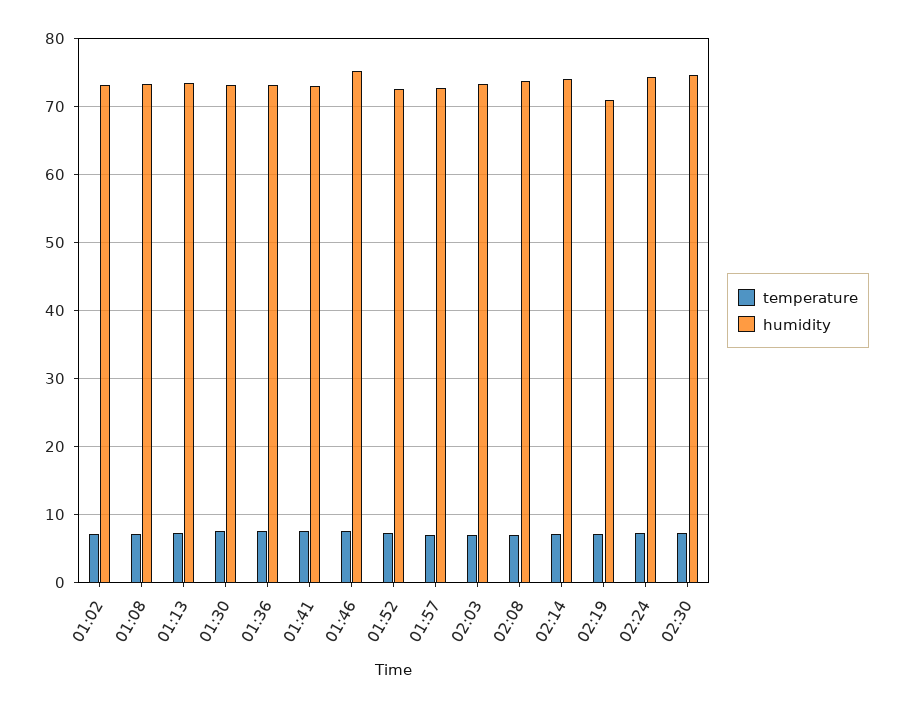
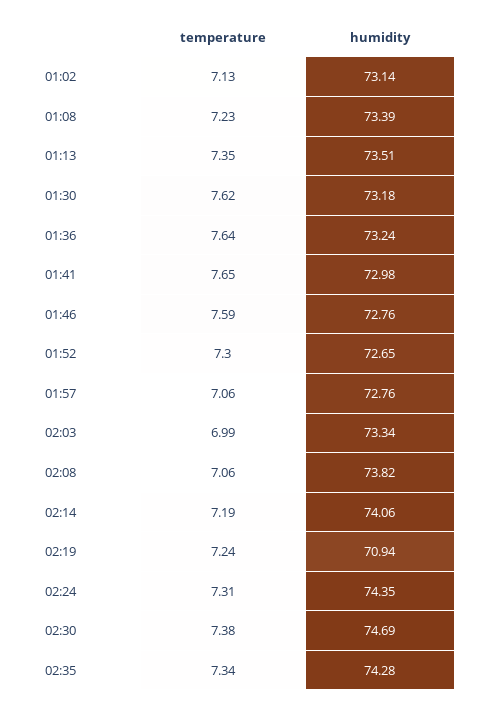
humidity, 01:46: 75 -> 72.76
temperature, 02:35: none -> 7.34
humidity, 02:35: none -> 74.28

